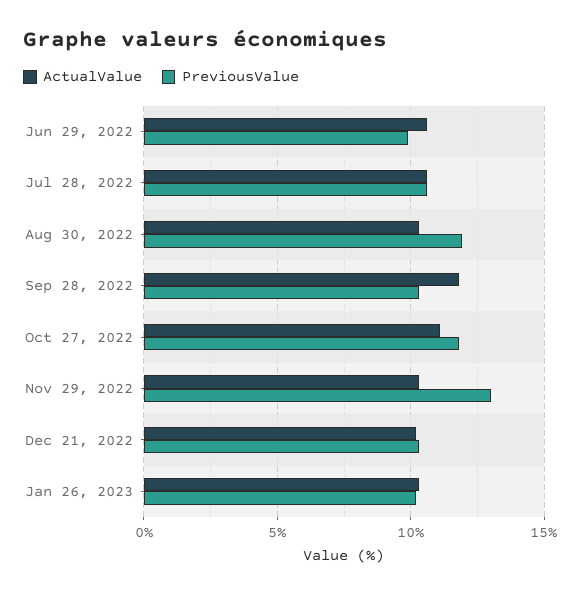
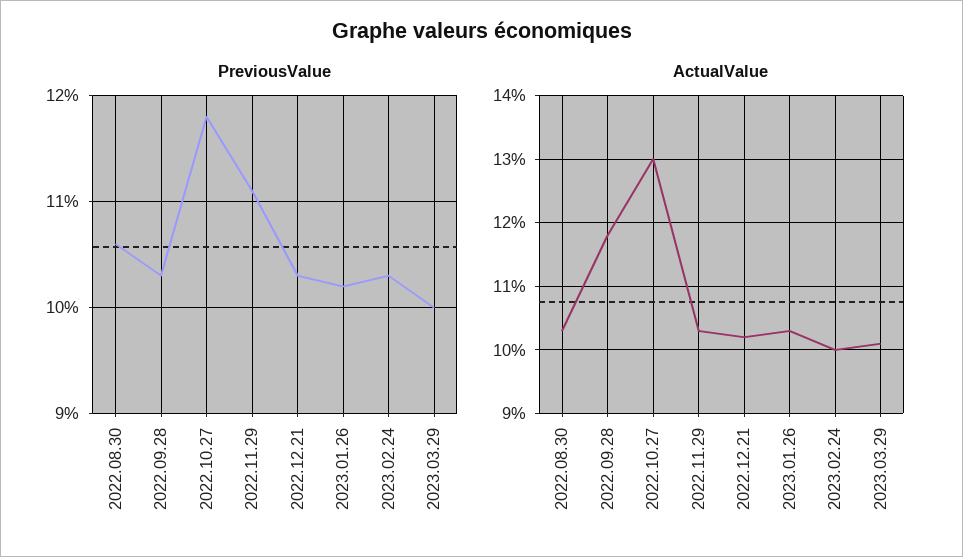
ActualValue, Jun 29, 2022: 10.5 -> none
PreviousValue, Jun 29, 2022: 10 -> none
ActualValue, Jul 28, 2022: 10.5 -> none
PreviousValue, Jul 28, 2022: 10.5 -> none
PreviousValue, Aug 30, 2022: 12 -> 10.6
ActualValue, Oct 27, 2022: 11 -> 13
PreviousValue, Nov 29, 2022: 13 -> 11.1
PreviousValue, 2023.02.24: none -> 10.3
PreviousValue, 2023.03.29: none -> 10
ActualValue, 2023.02.24: none -> 10
ActualValue, 2023.03.29: none -> 10.1

